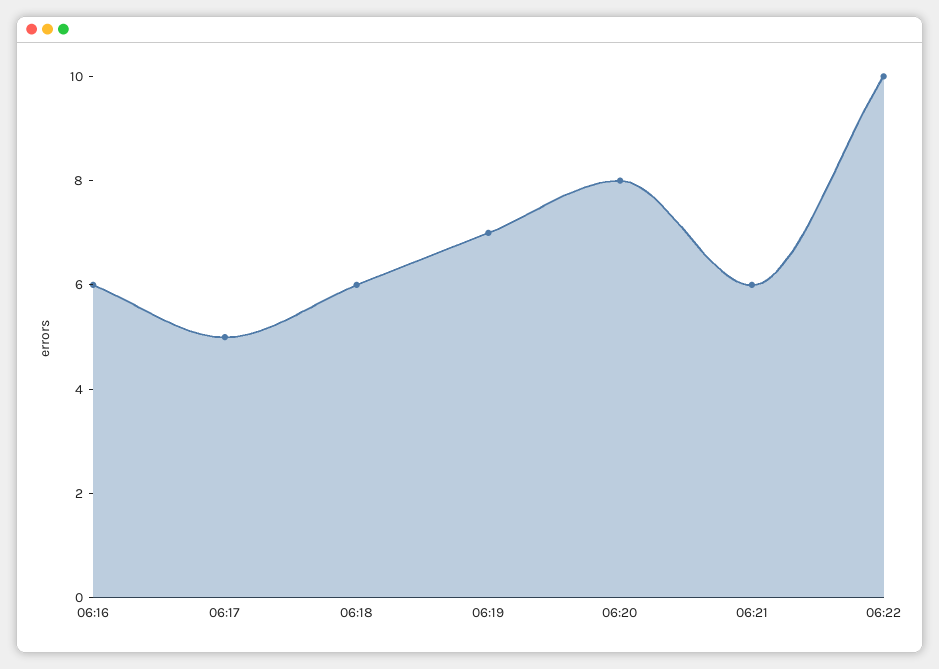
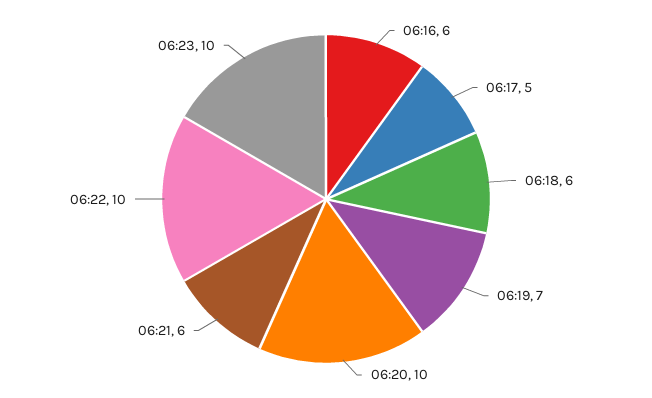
06:20: 8 -> 10
06:23: none -> 10

